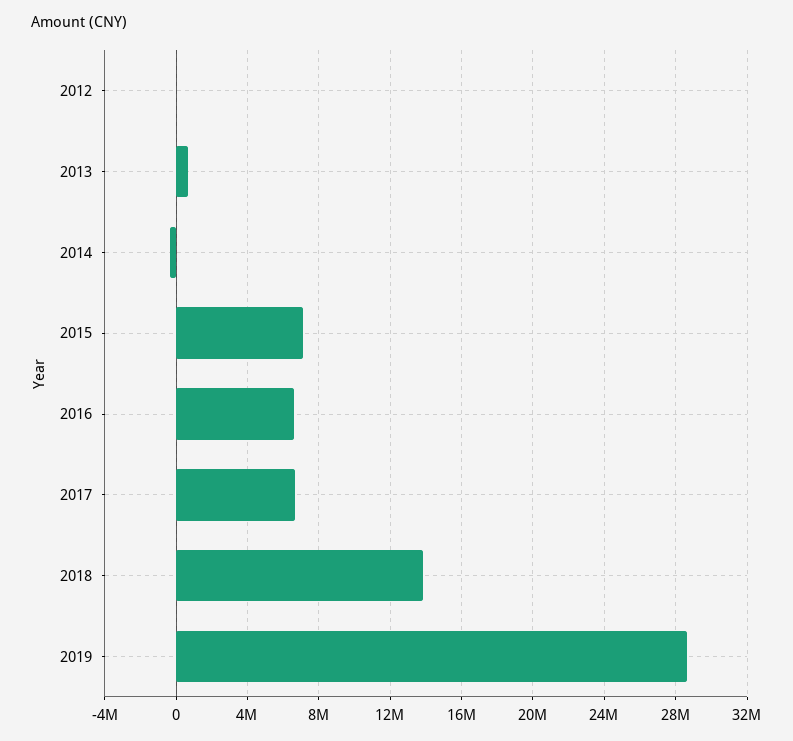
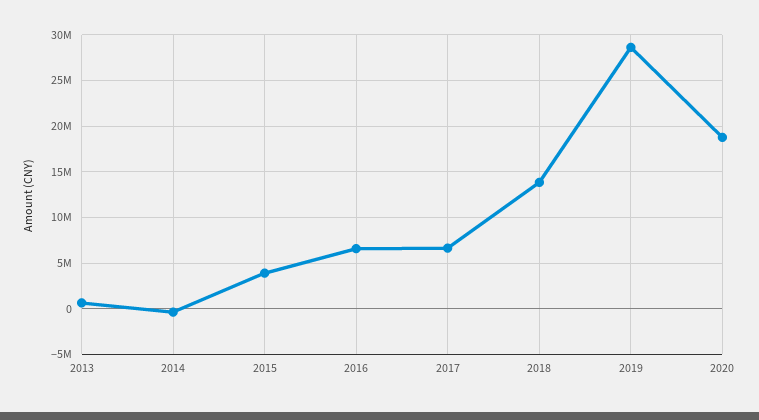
2012: 0 -> none
2015: 7000000 -> 4000000
2020: none -> 19000000

